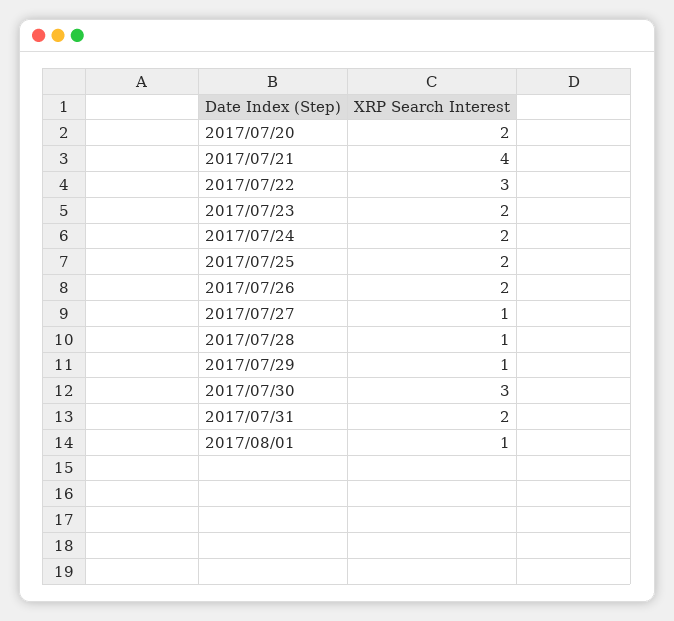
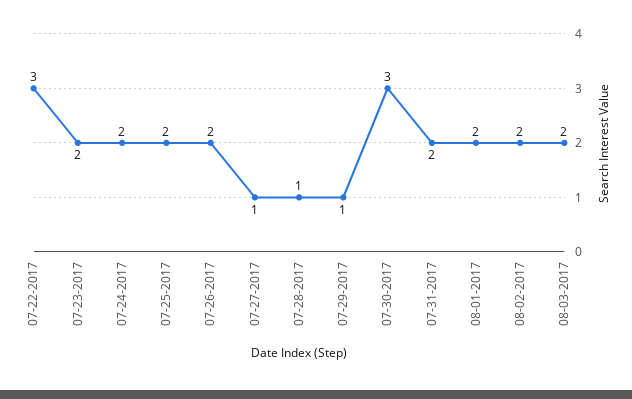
2017/07/20: 2 -> none
2017/07/21: 4 -> none
2017/08/01: 1 -> 2
08-02-2017: none -> 2
08-03-2017: none -> 2

